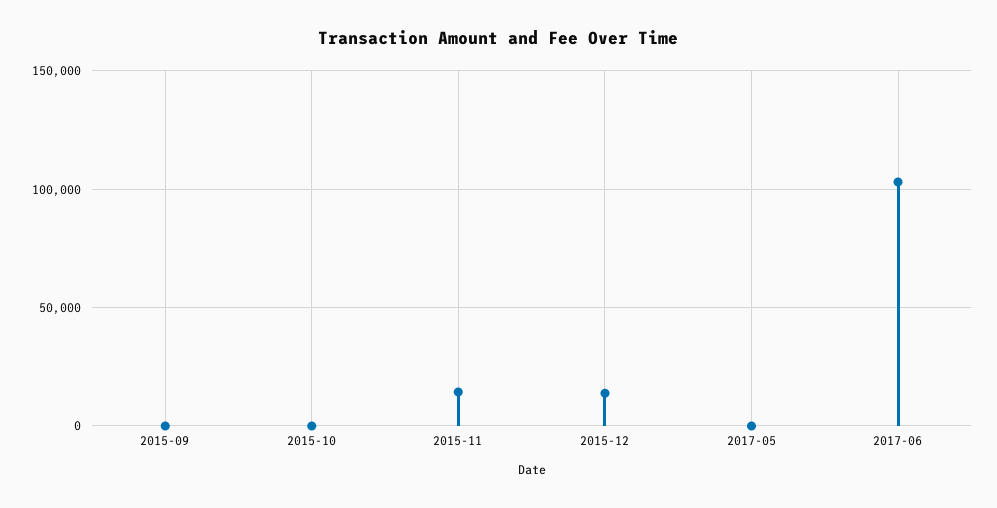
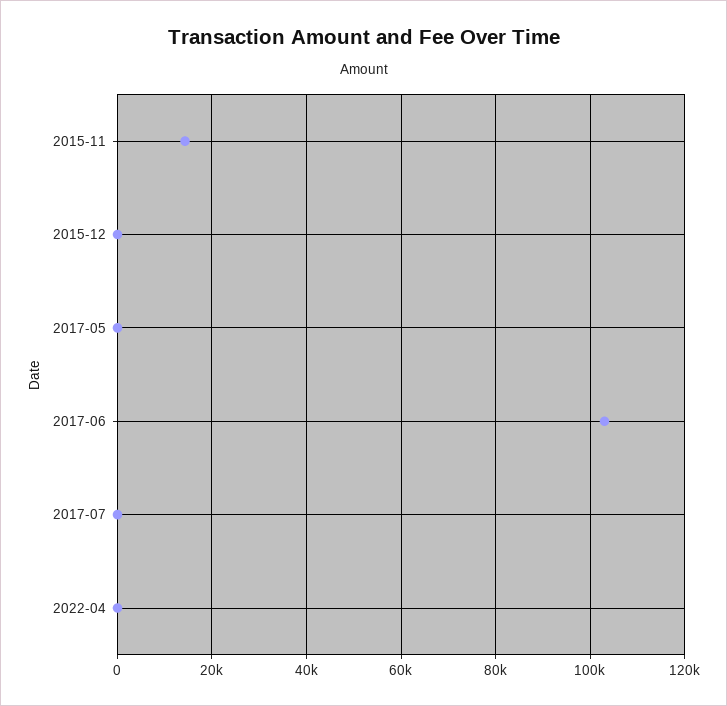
2015-09: 0 -> none
2015-10: 0 -> none
2015-12: 15000 -> 0
2017-07: none -> 0
2022-04: none -> 0

